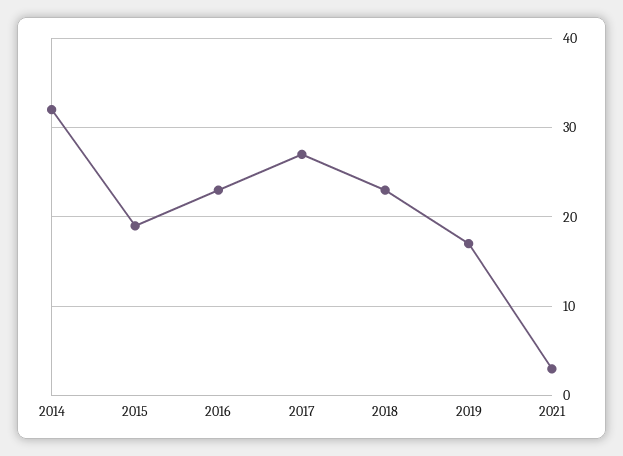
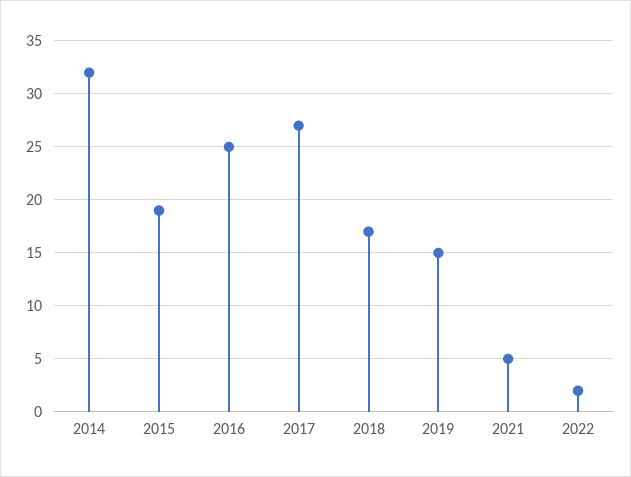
2016: 23 -> 25
2018: 23 -> 17
2019: 17 -> 15
2021: 3 -> 5
2022: none -> 2

